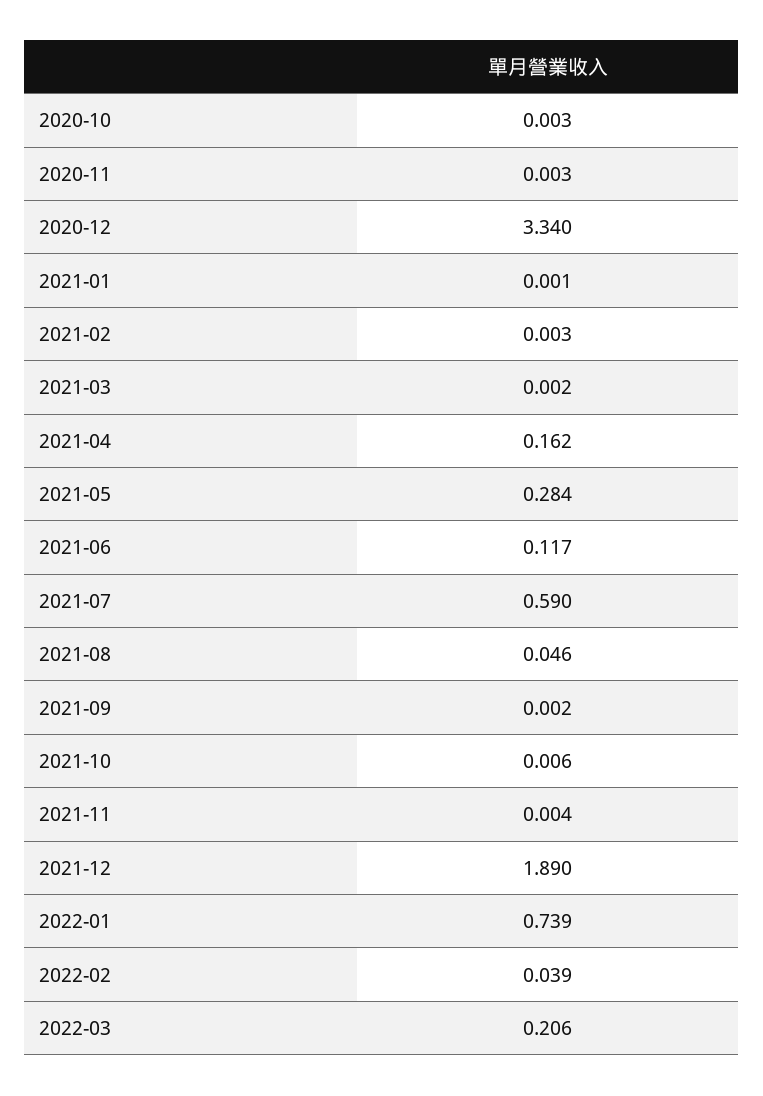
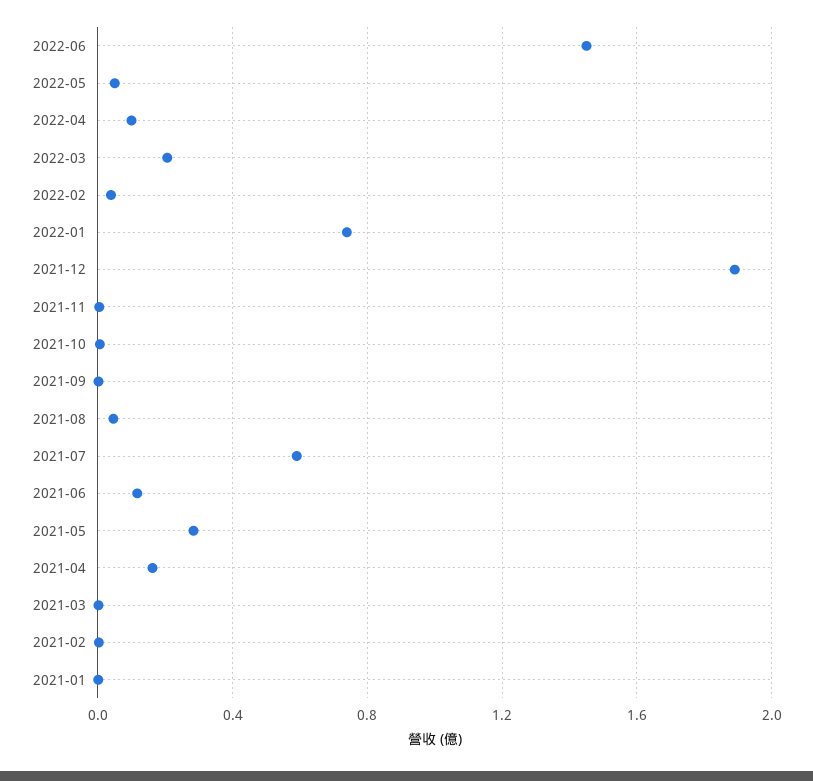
2020-10: 0.003 -> none
2020-11: 0.003 -> none
2020-12: 3.34 -> none
2022-06: none -> 1.45
2022-05: none -> 0.05
2022-04: none -> 0.1

